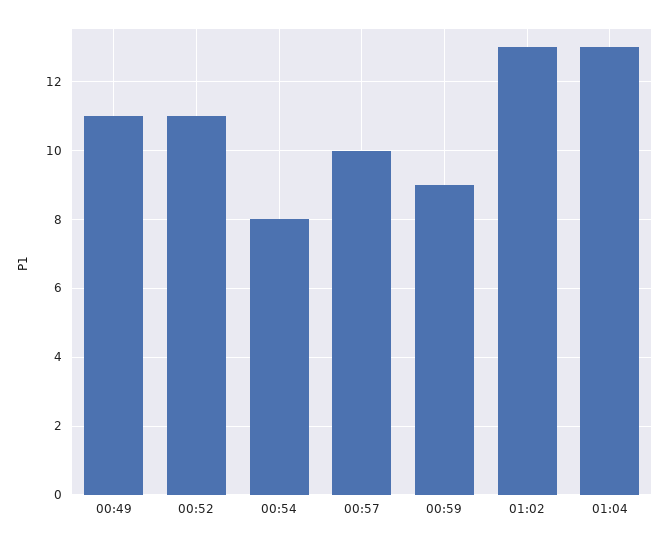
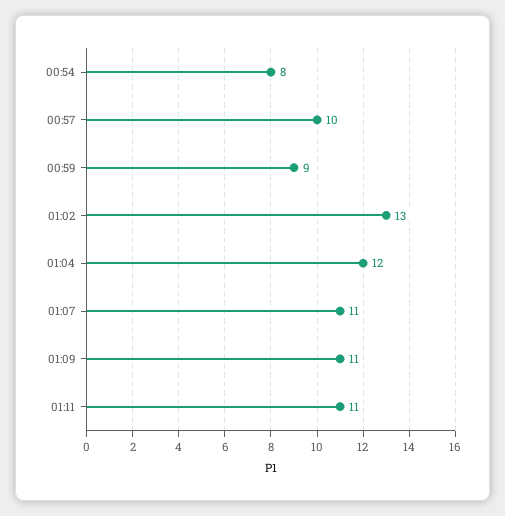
00:49: 11 -> none
00:52: 11 -> none
01:04: 13 -> 12
01:07: none -> 11
01:09: none -> 11
01:11: none -> 11

